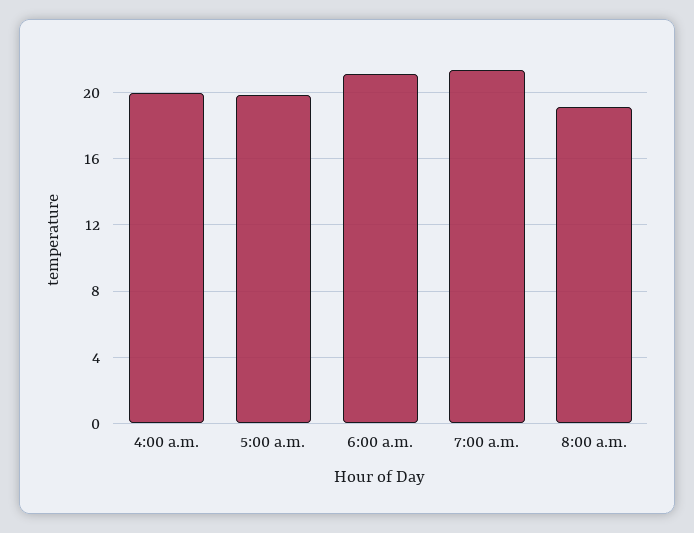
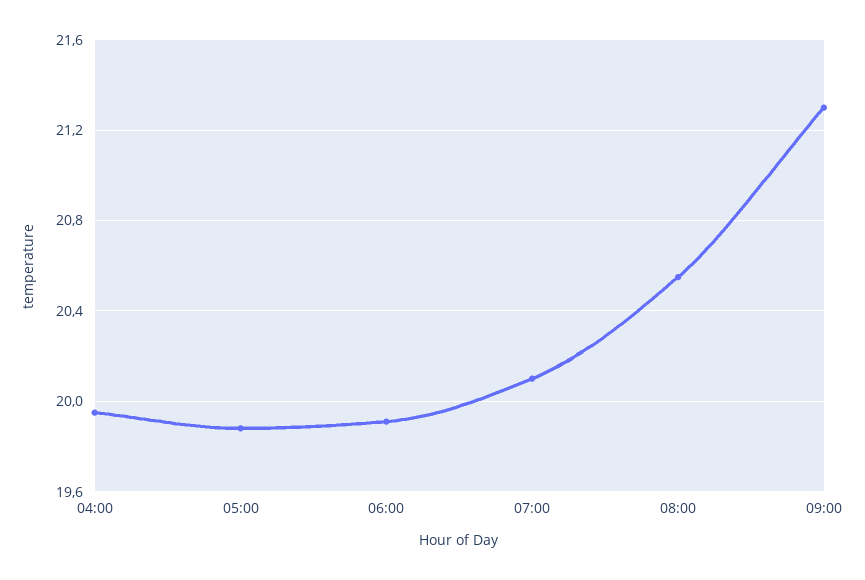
6:00 a.m.: 21 -> 19.9
7:00 a.m.: 21.5 -> 20.1
8:00 a.m.: 19 -> 20.55
09:00: none -> 21.3

